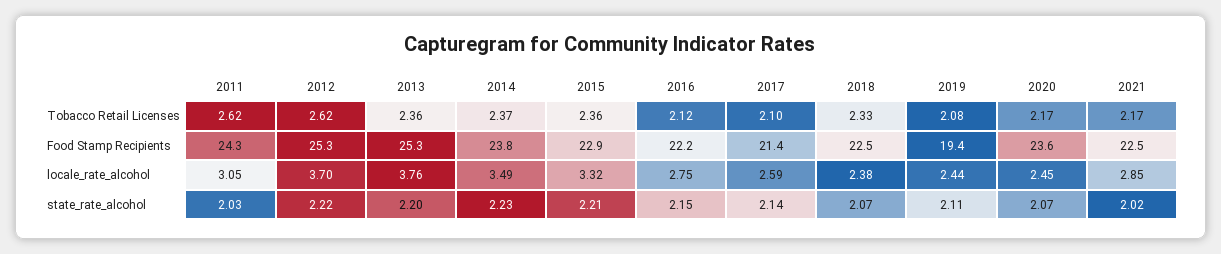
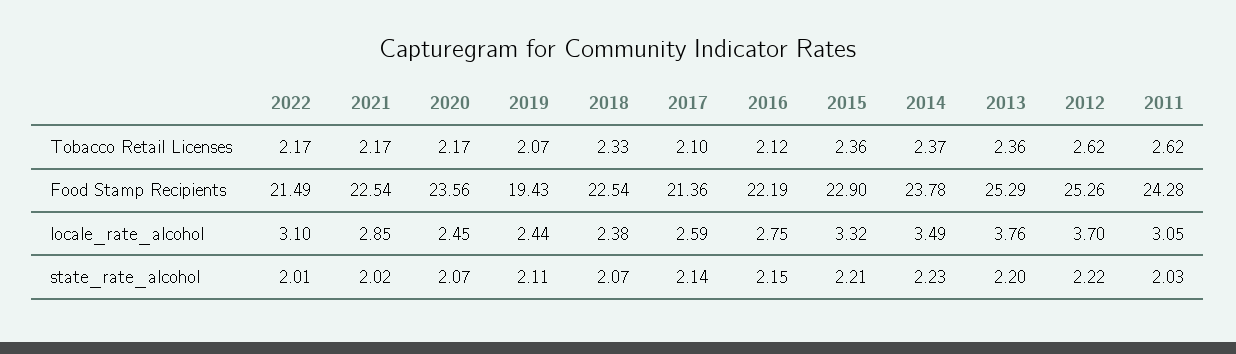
2019, Tobacco Retail Licenses: 2.08 -> 2.07
2022, Tobacco Retail Licenses: none -> 2.17
2022, Food Stamp Recipients: none -> 21.49
2022, locale_rate_alcohol: none -> 3.1
2022, state_rate_alcohol: none -> 2.01

